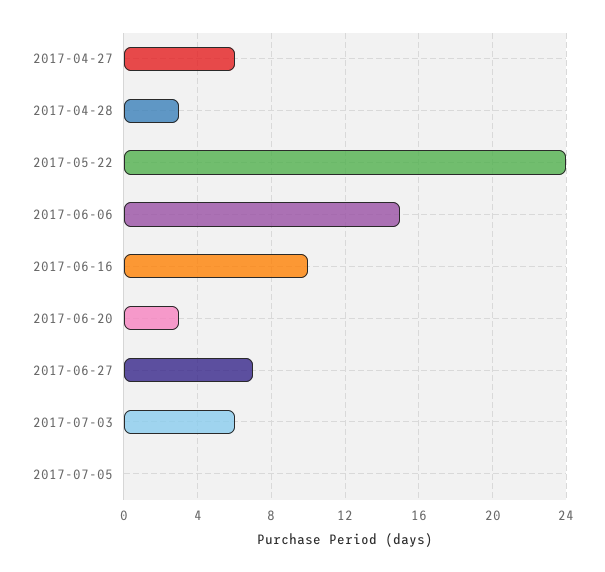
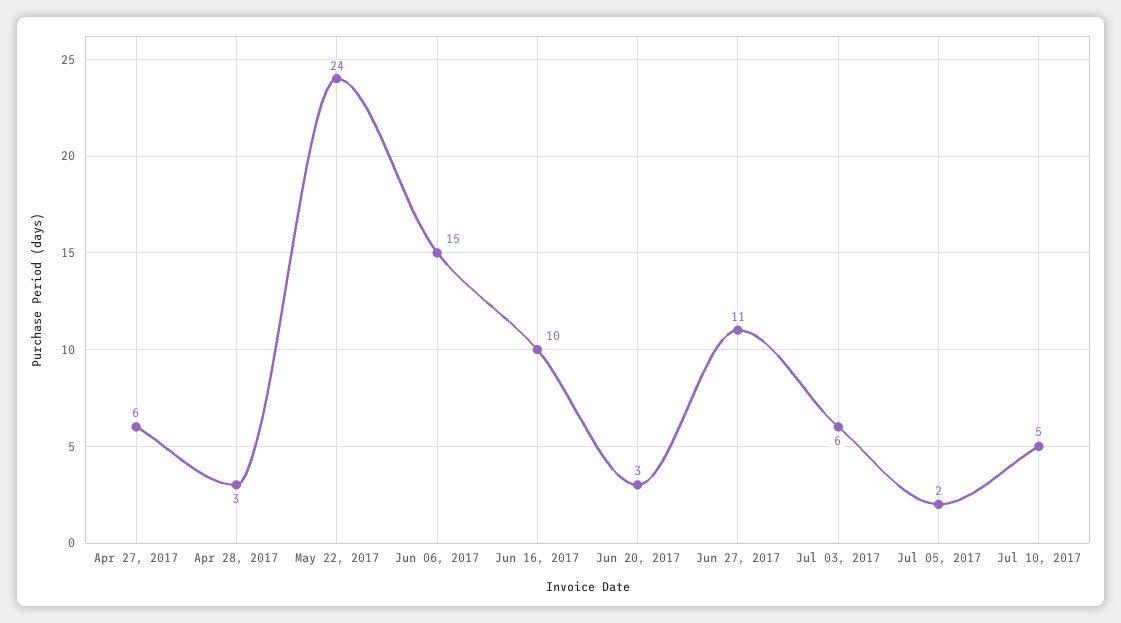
2017-06-27: 7 -> 11
2017-07-05: 0 -> 2
Jul 10, 2017: none -> 5

